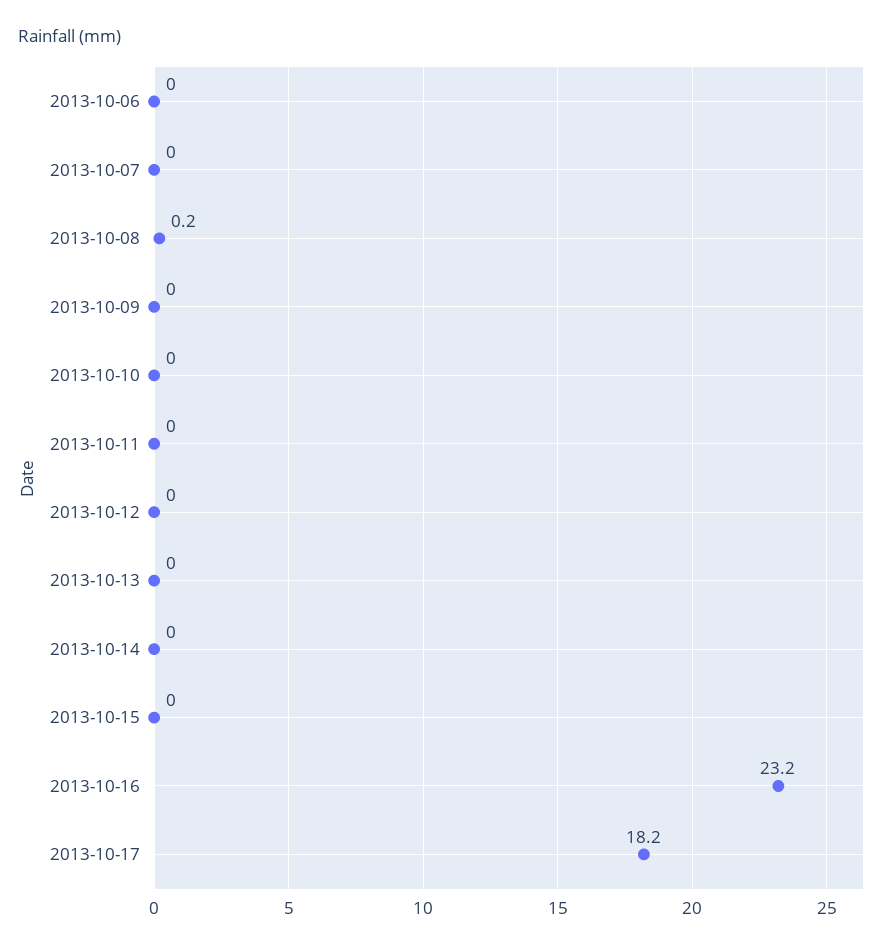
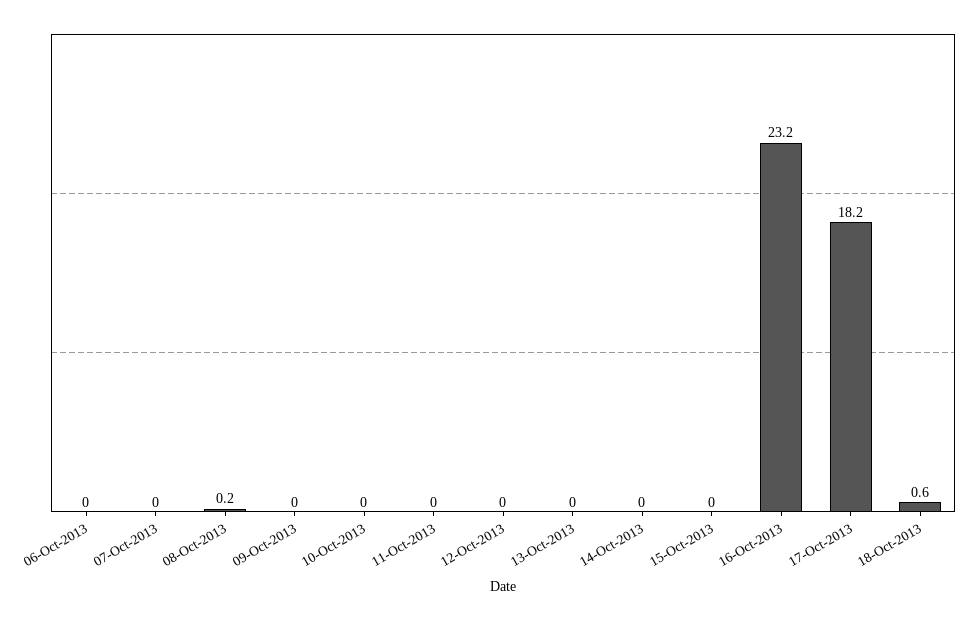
18-Oct-2013: none -> 0.6

